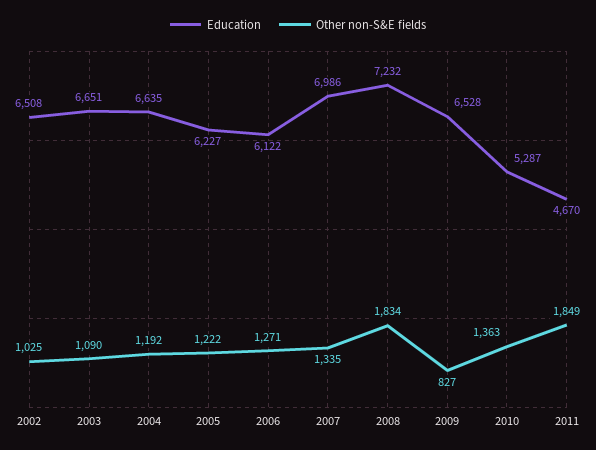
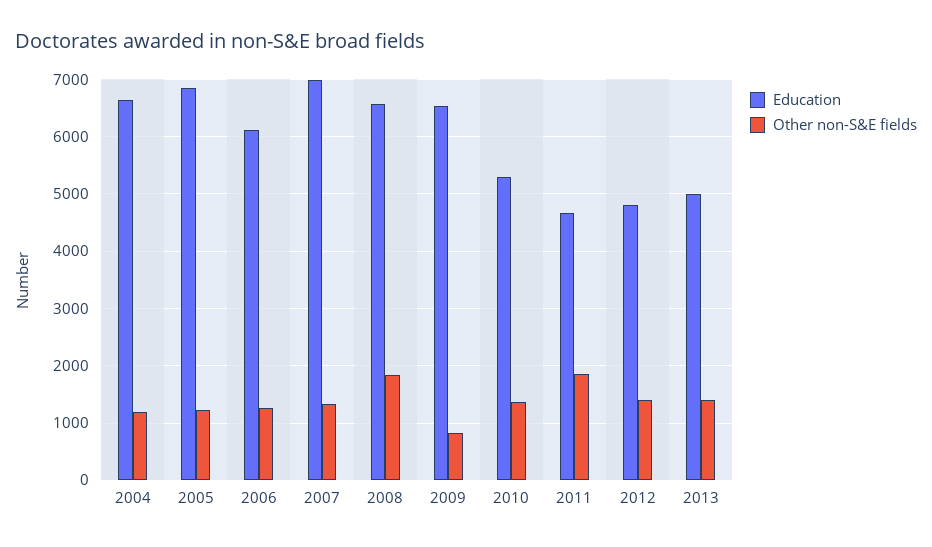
Education, 2002: 6508 -> none
Other non-S&E fields, 2002: 1025 -> none
Education, 2003: 6651 -> none
Other non-S&E fields, 2003: 1090 -> none
Education, 2005: 6227 -> 6800
Education, 2008: 7232 -> 6600
Education, 2012: none -> 4800
Other non-S&E fields, 2012: none -> 1400
Education, 2013: none -> 5000
Other non-S&E fields, 2013: none -> 1400

